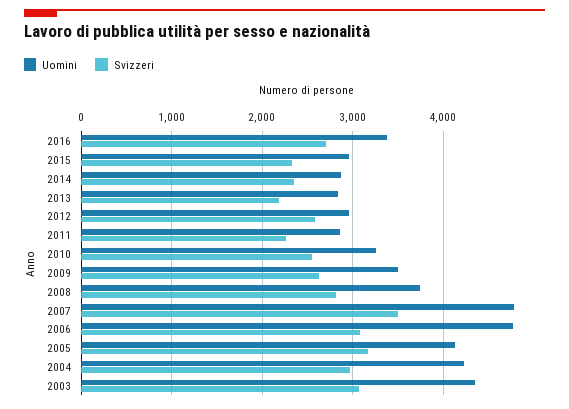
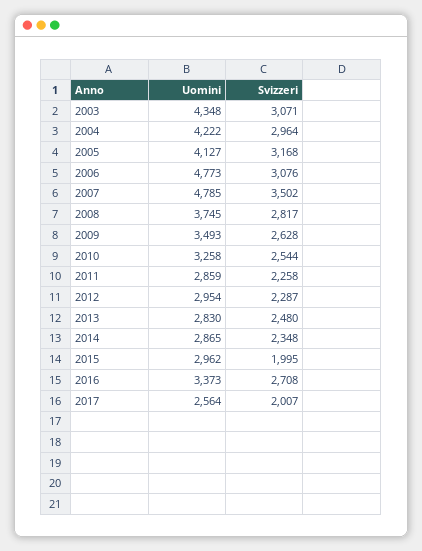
Svizzeri, 2015: 2300 -> 1995
Svizzeri, 2013: 2200 -> 2480
Svizzeri, 2012: 2600 -> 2287
Uomini, 2017: none -> 2564
Svizzeri, 2017: none -> 2007

